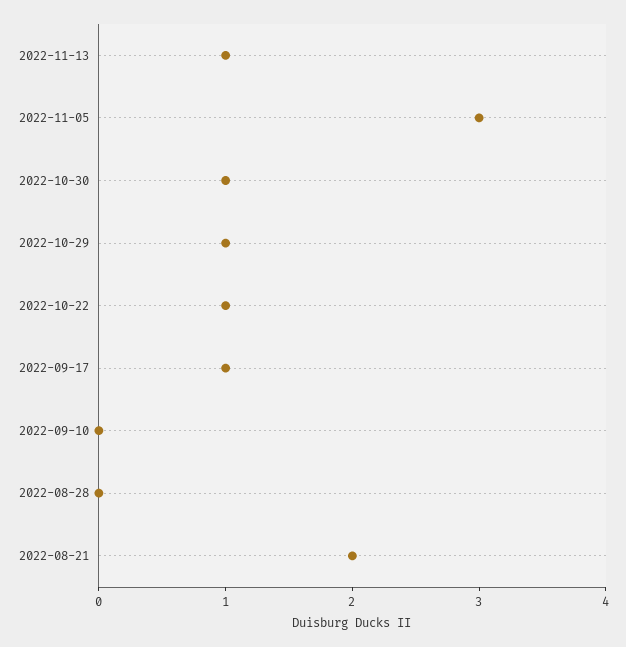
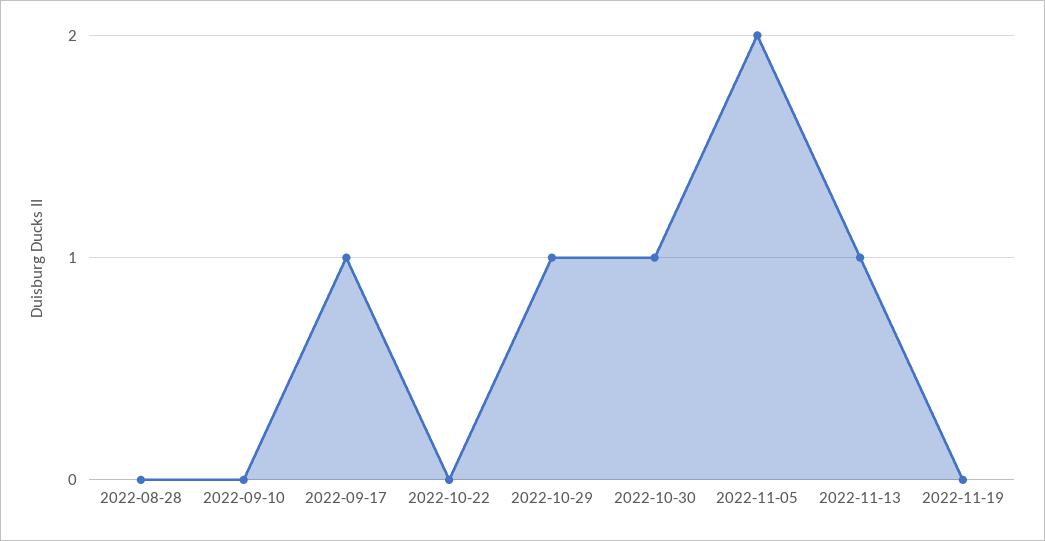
2022-11-05: 3 -> 2
2022-10-22: 1 -> 0
2022-08-21: 2 -> none
2022-11-19: none -> 0

